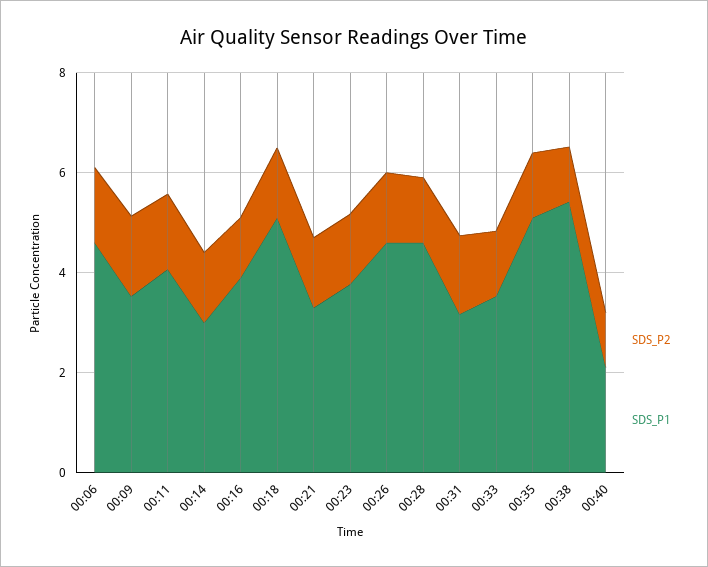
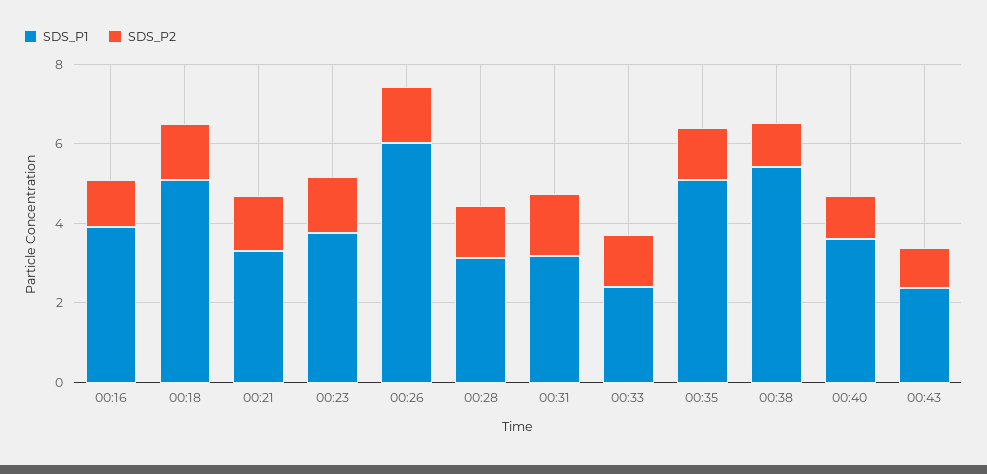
SDS_P2, 00:06: 1.5 -> none
SDS_P1, 00:06: 4.5 -> none
SDS_P2, 00:09: 1.5 -> none
SDS_P1, 00:09: 3.5 -> none
SDS_P2, 00:11: 1.5 -> none
SDS_P1, 00:11: 4 -> none
SDS_P2, 00:14: 1.5 -> none
SDS_P1, 00:14: 3 -> none
SDS_P1, 00:26: 4.5 -> 6
SDS_P1, 00:28: 4.5 -> 3
SDS_P1, 00:33: 3.5 -> 2.5
SDS_P1, 00:40: 2 -> 3.5
SDS_P1, 00:43: none -> 2.5
SDS_P2, 00:43: none -> 1

